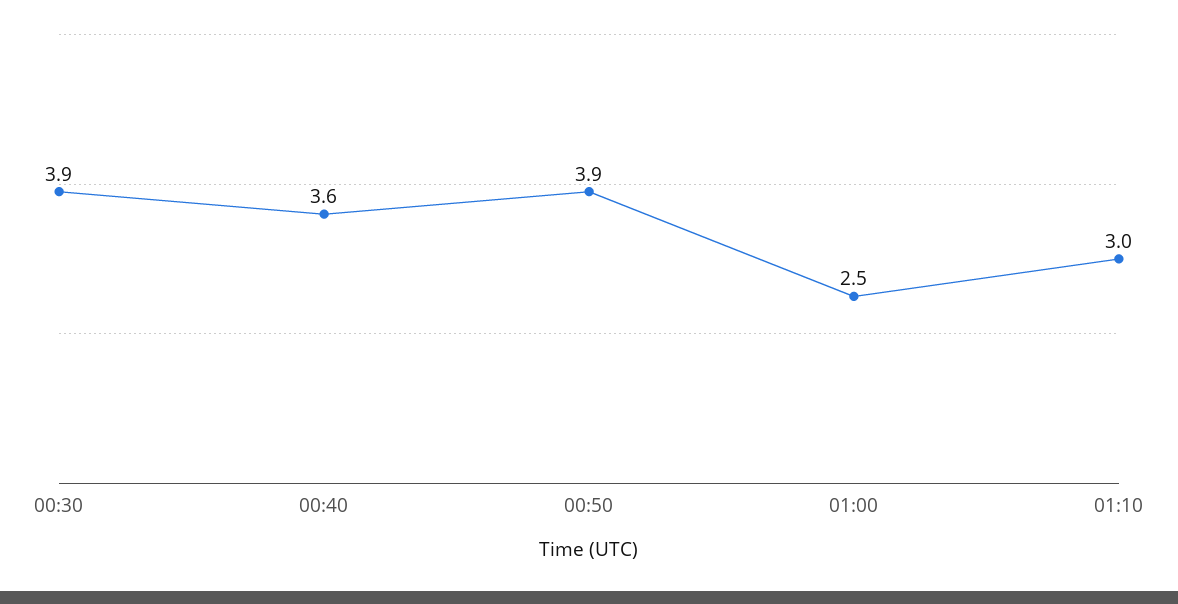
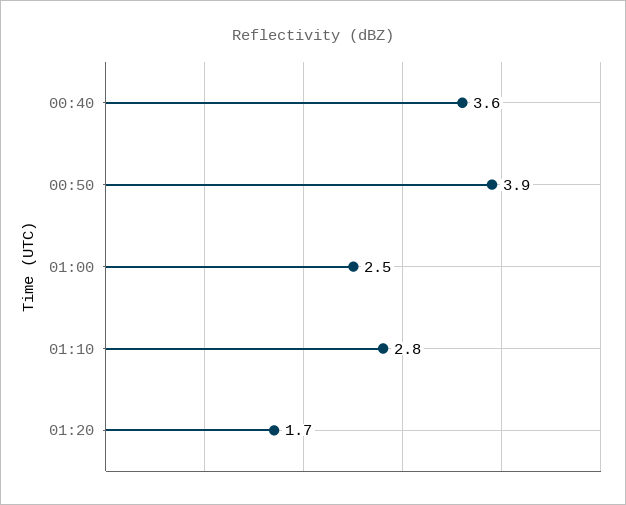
00:30: 3.9 -> none
01:10: 3 -> 2.8
01:20: none -> 1.7

